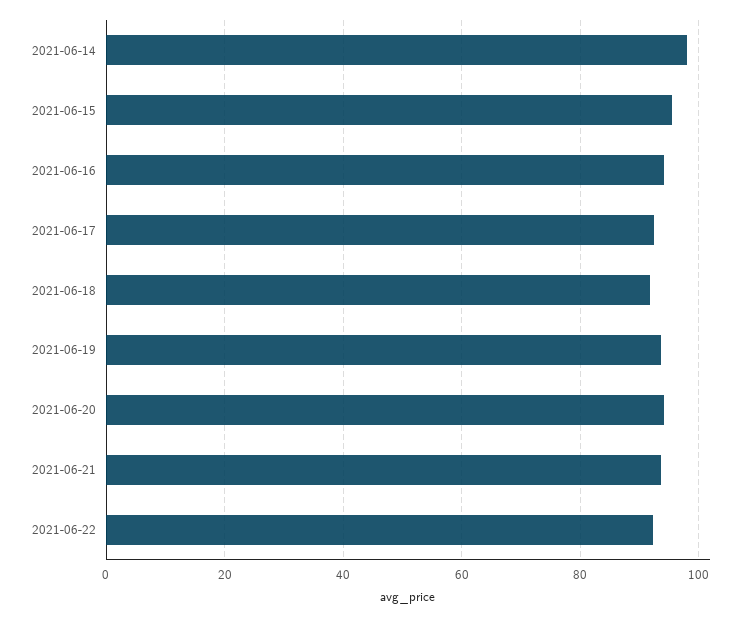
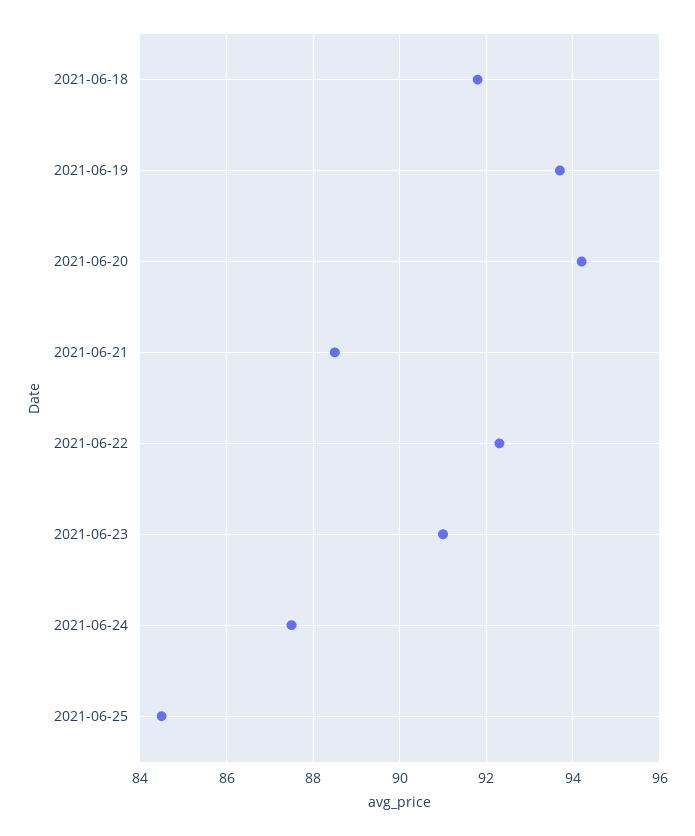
2021-06-14: 98 -> none
2021-06-15: 96 -> none
2021-06-16: 94 -> none
2021-06-17: 92 -> none
2021-06-21: 94 -> 88.5
2021-06-23: none -> 91
2021-06-24: none -> 87.5
2021-06-25: none -> 84.5

